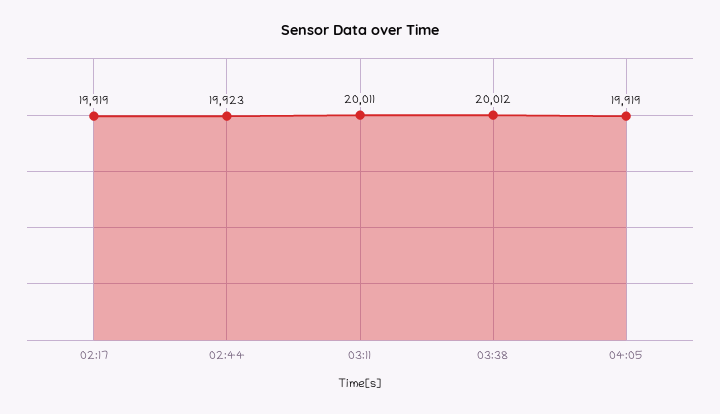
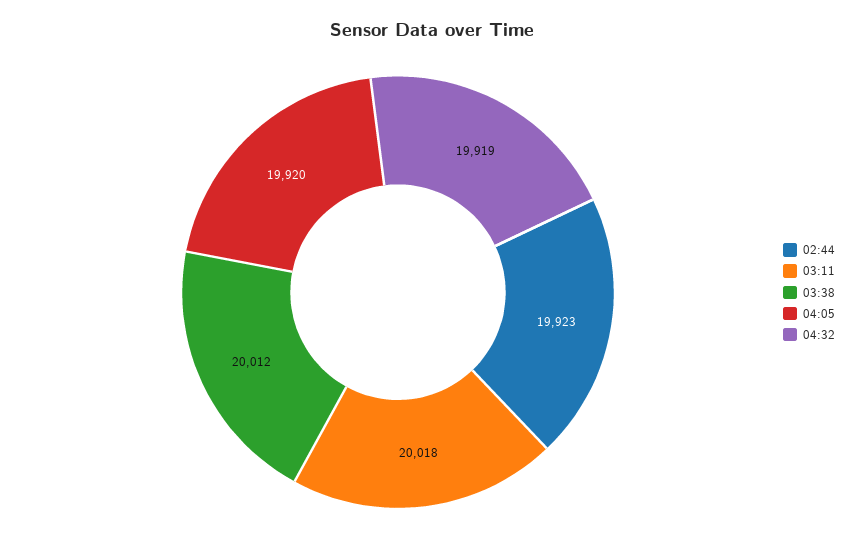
02:17: 19919 -> none
03:11: 20011 -> 20018
04:05: 19919 -> 19920
04:32: none -> 19919

